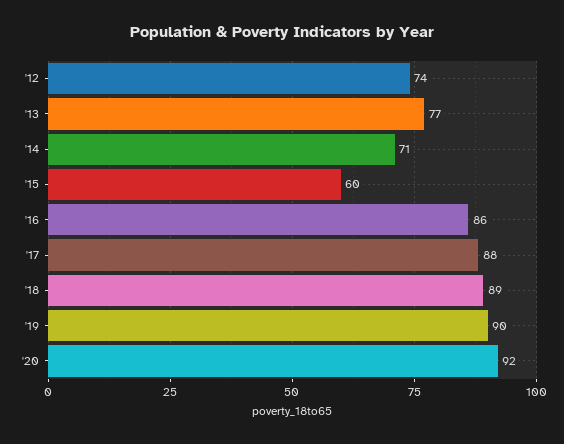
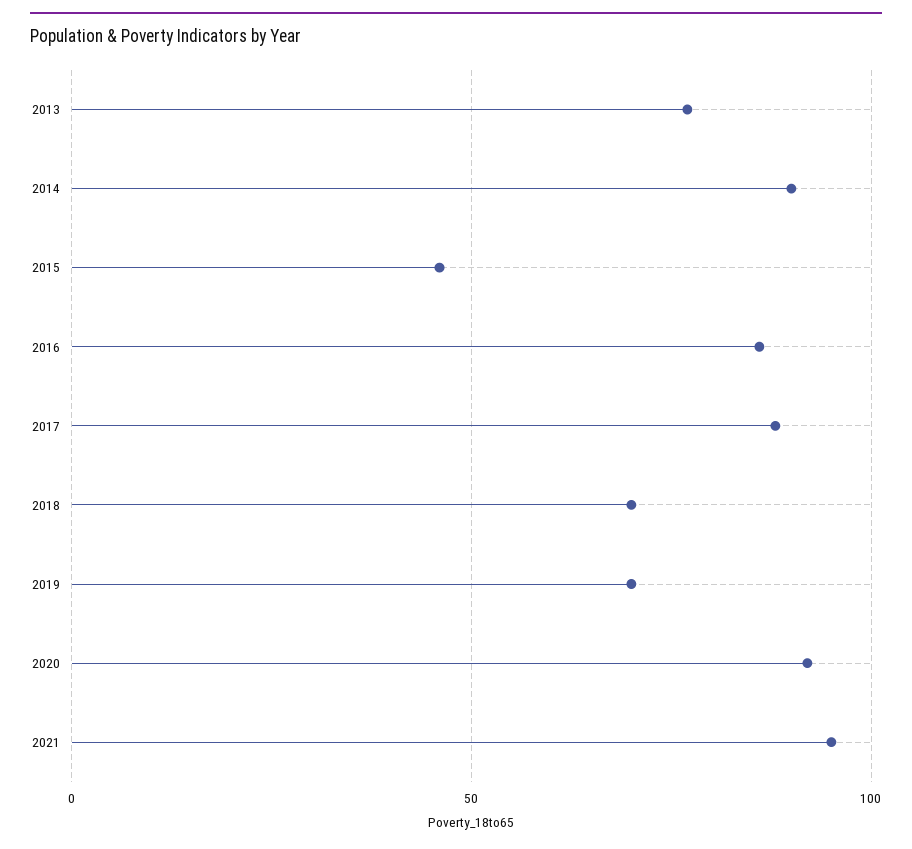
'12: 74 -> none
'14: 71 -> 90
'15: 60 -> 45
'18: 89 -> 70
'19: 90 -> 70
2021: none -> 95

